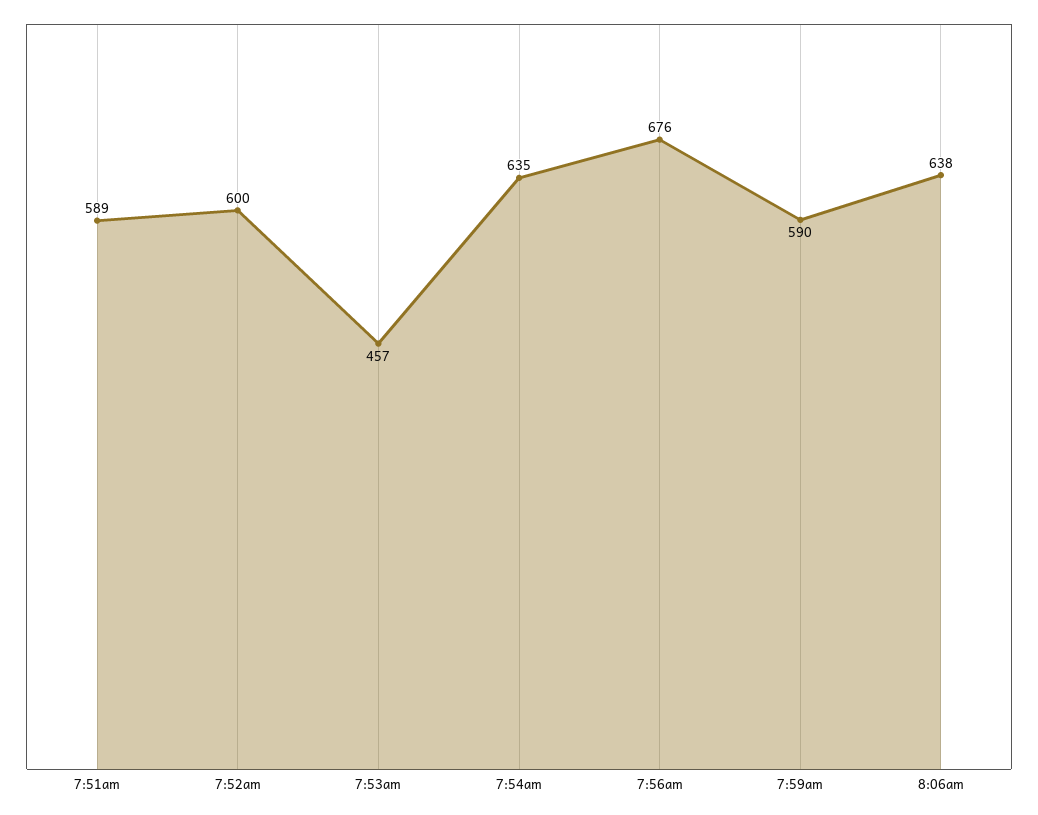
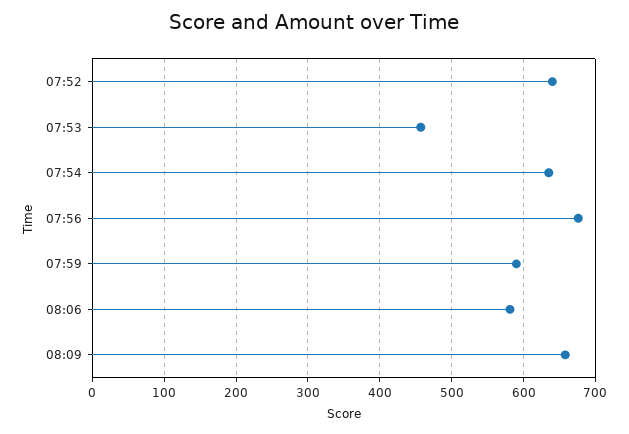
7:51am: 589 -> none
7:52am: 600 -> 640
8:06am: 638 -> 580
08:09: none -> 660

